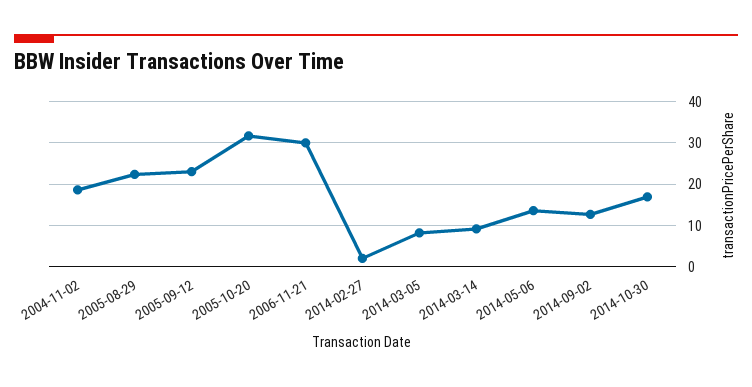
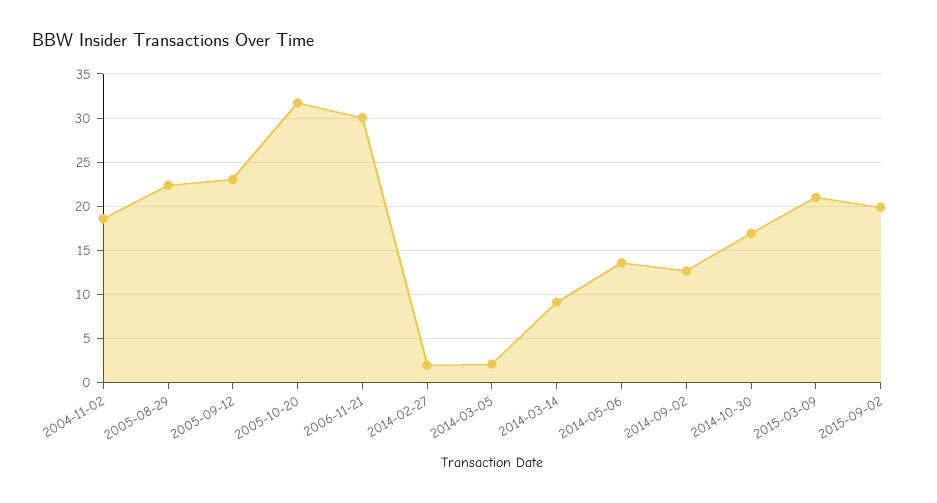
2014-03-05: 8 -> 2
2015-03-09: none -> 21
2015-09-02: none -> 20

